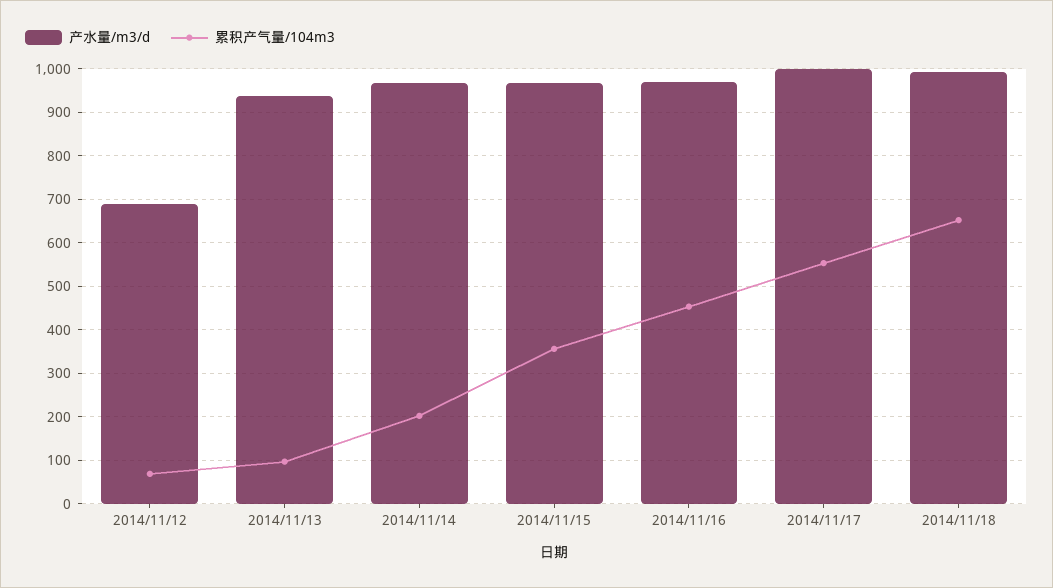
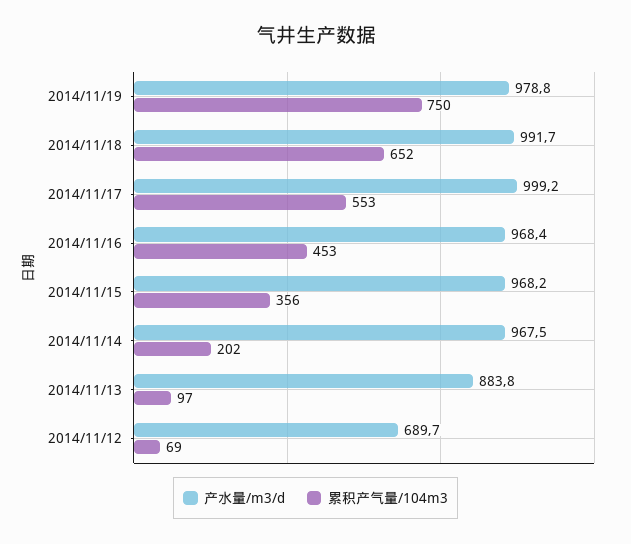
产水量/m3/d, 2014/11/13: 940 -> 883.8
产水量/m3/d, 2014/11/19: none -> 978.8
累积产气量/104m3, 2014/11/19: none -> 750

